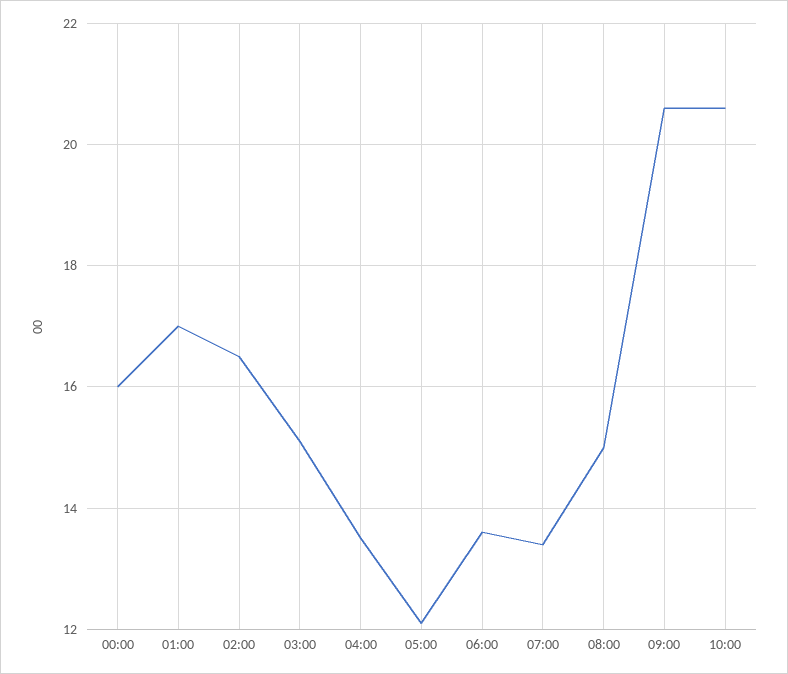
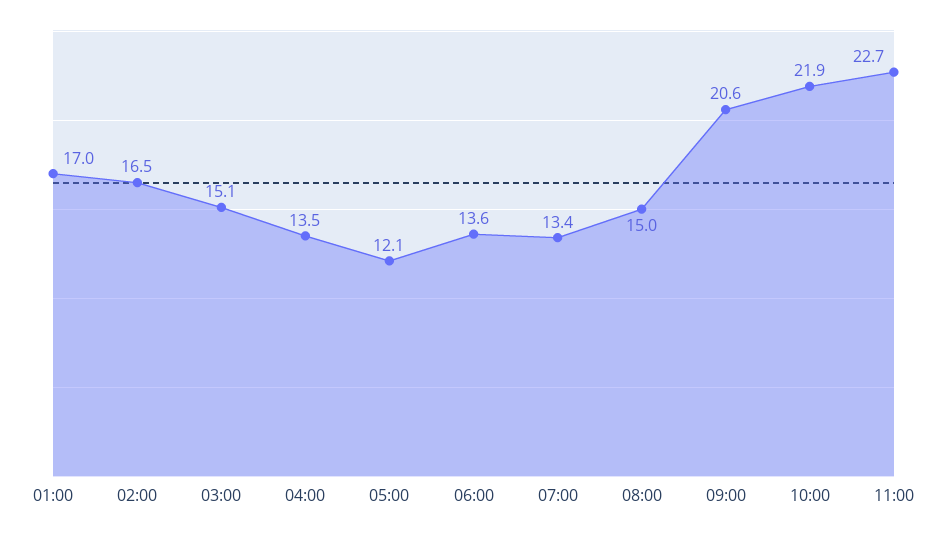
00:00: 16 -> none
10:00: 20.5 -> 21.9
11:00: none -> 22.7

